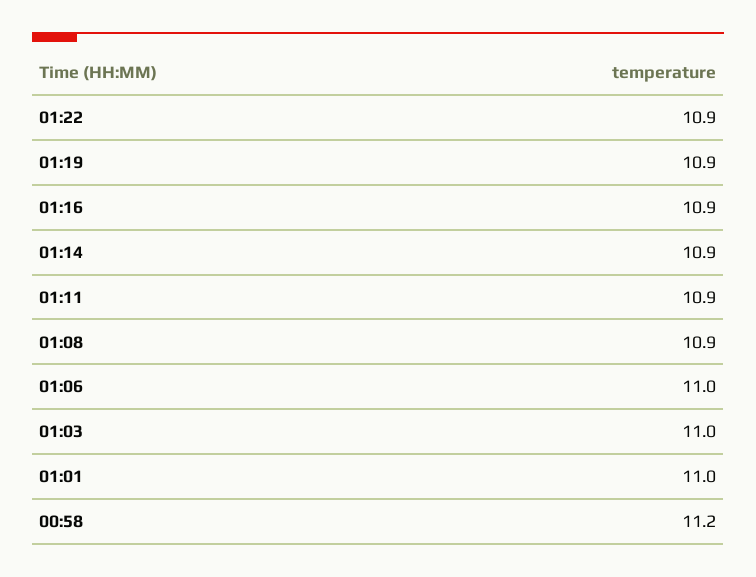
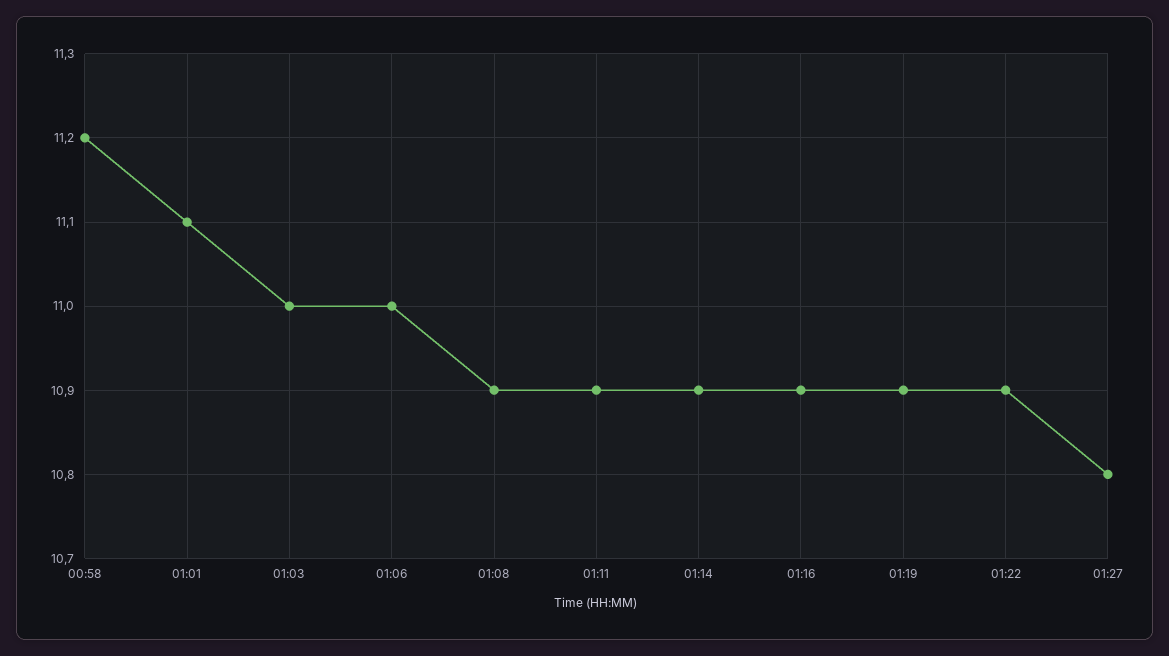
01:01: 11 -> 11.1
01:27: none -> 10.8

